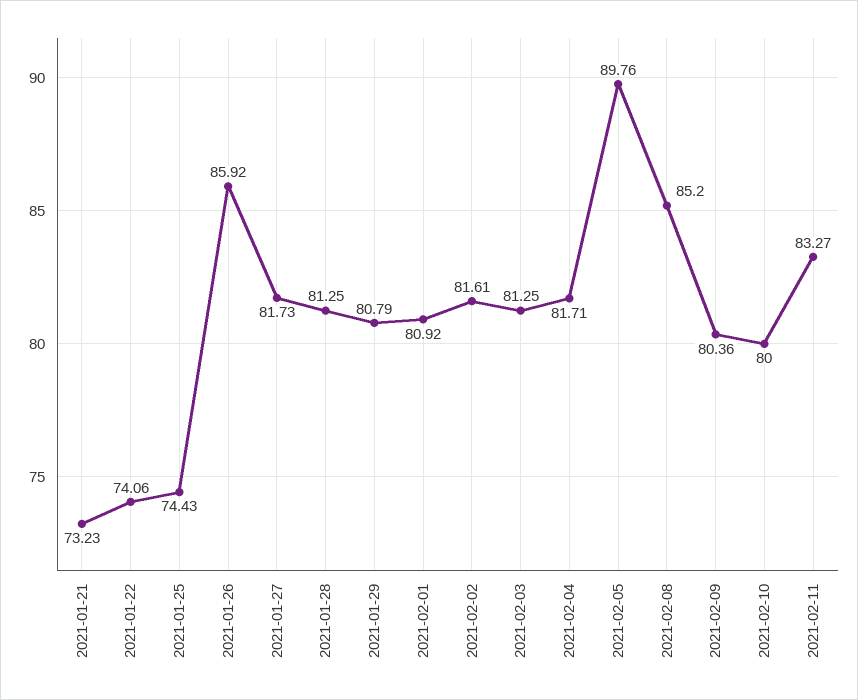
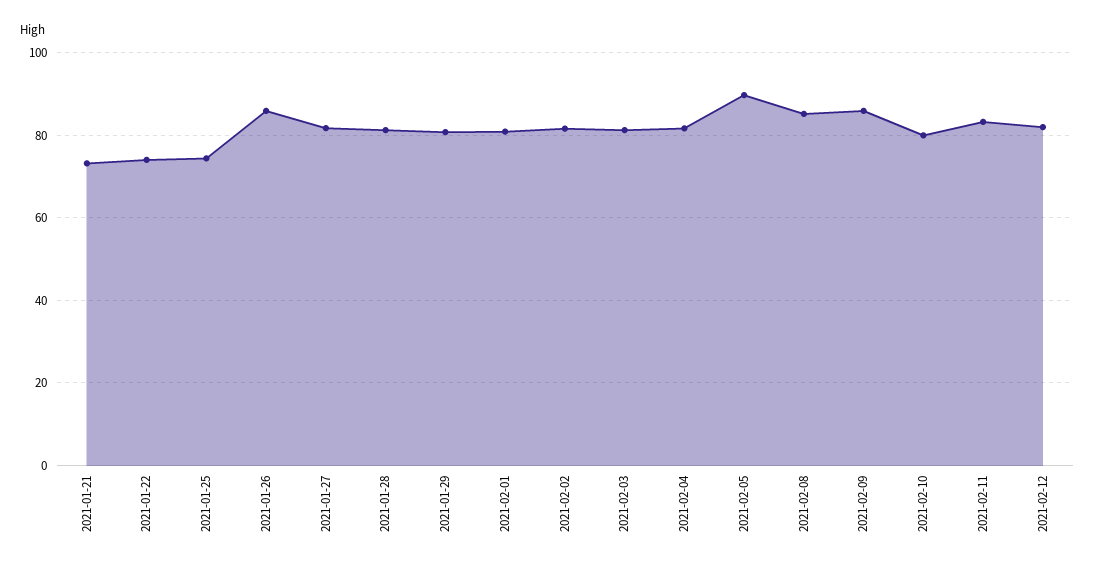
2021-02-09: 80.36 -> 86
2021-02-12: none -> 82

